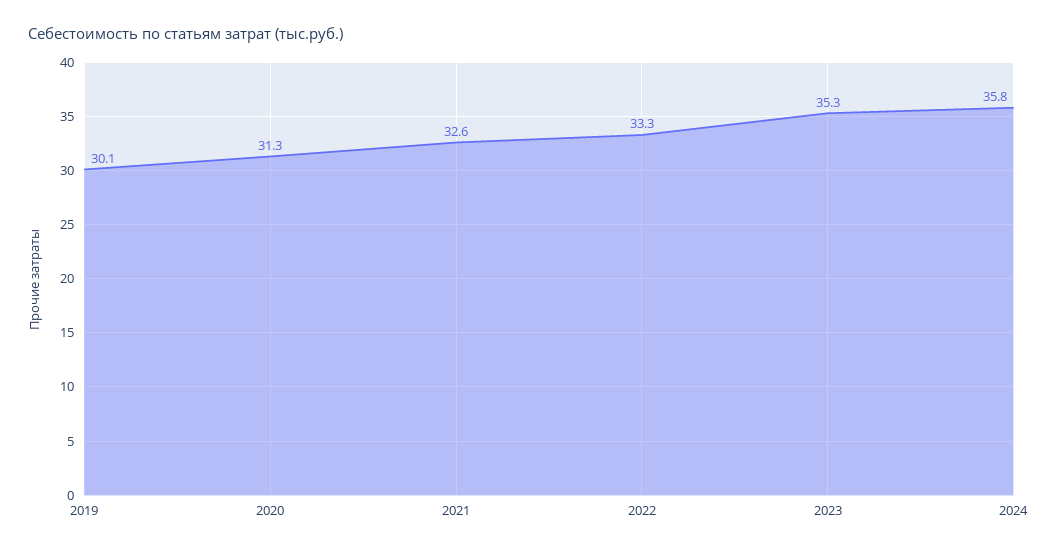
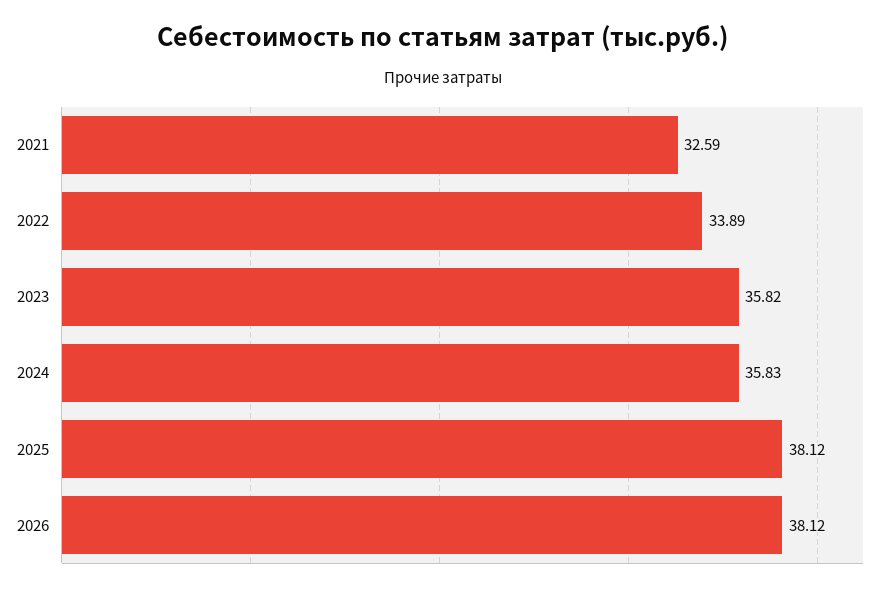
2019: 30.1 -> none
2020: 31.3 -> none
2022: 33.3 -> 33.89
2023: 35.3 -> 35.82
2025: none -> 38.12
2026: none -> 38.12

